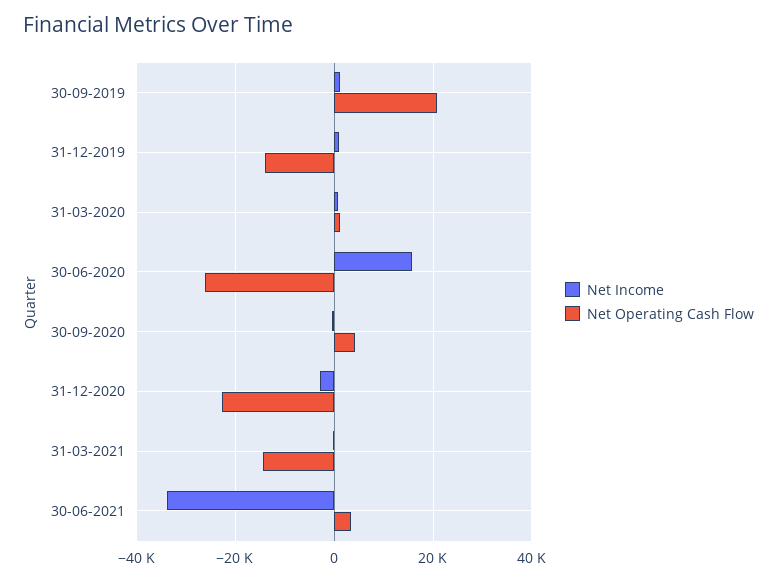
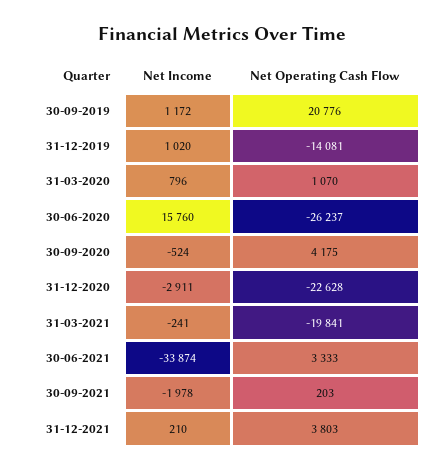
Net Operating Cash Flow, 31-03-2021: -14000 -> -19841
Net Income, 30-09-2021: none -> -1978
Net Operating Cash Flow, 30-09-2021: none -> 203
Net Income, 31-12-2021: none -> 210
Net Operating Cash Flow, 31-12-2021: none -> 3803

